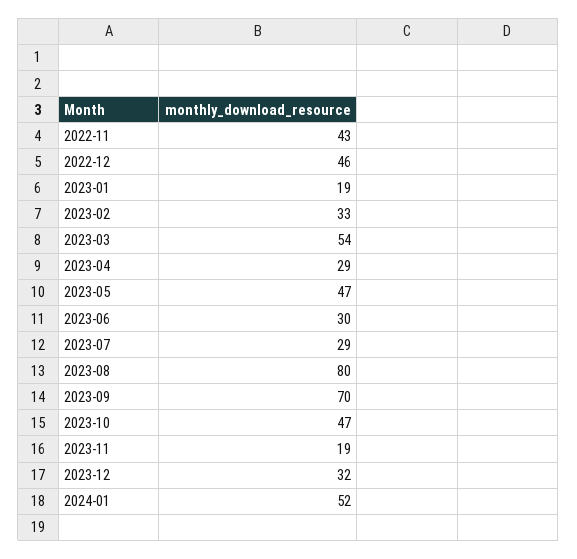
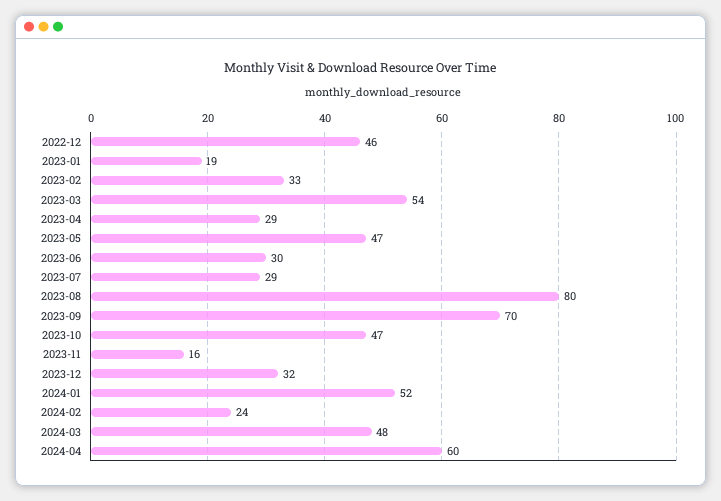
2022-11: 43 -> none
2023-11: 19 -> 16
2024-02: none -> 24
2024-03: none -> 48
2024-04: none -> 60

